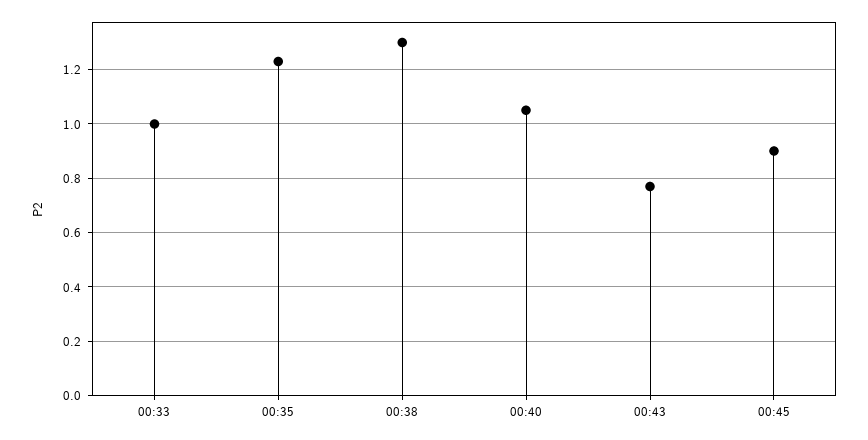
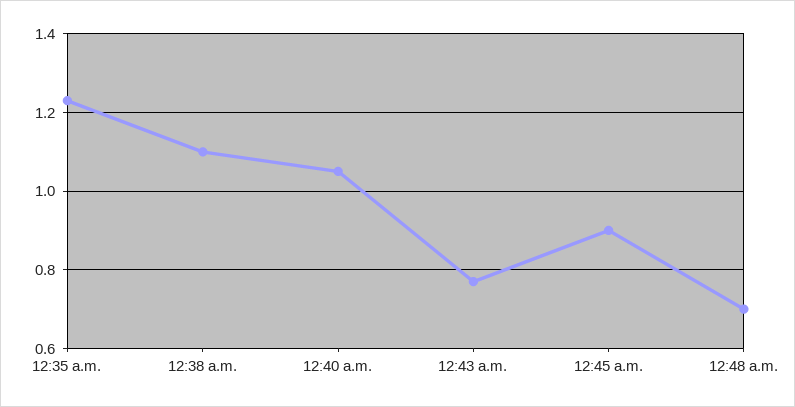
00:33: 1 -> none
00:38: 1.3 -> 1.1
12:48 a.m.: none -> 0.7

